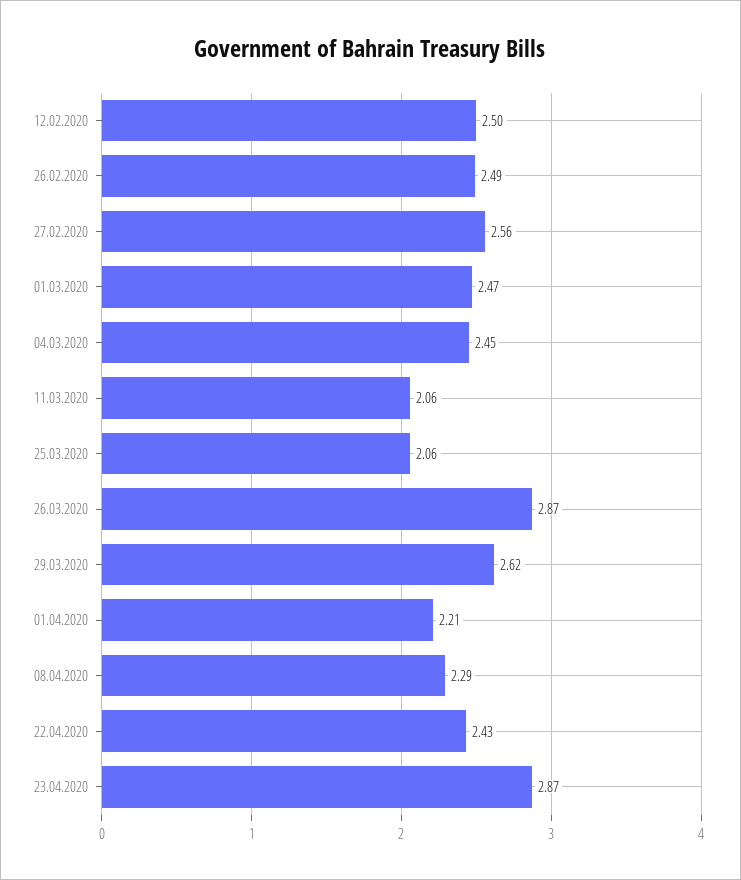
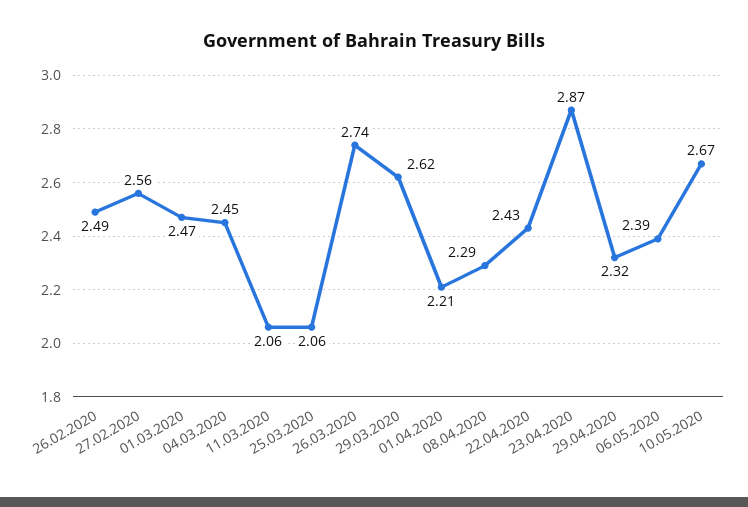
12.02.2020: 2.5 -> none
26.03.2020: 2.87 -> 2.74
29.04.2020: none -> 2.32
06.05.2020: none -> 2.39
10.05.2020: none -> 2.67

